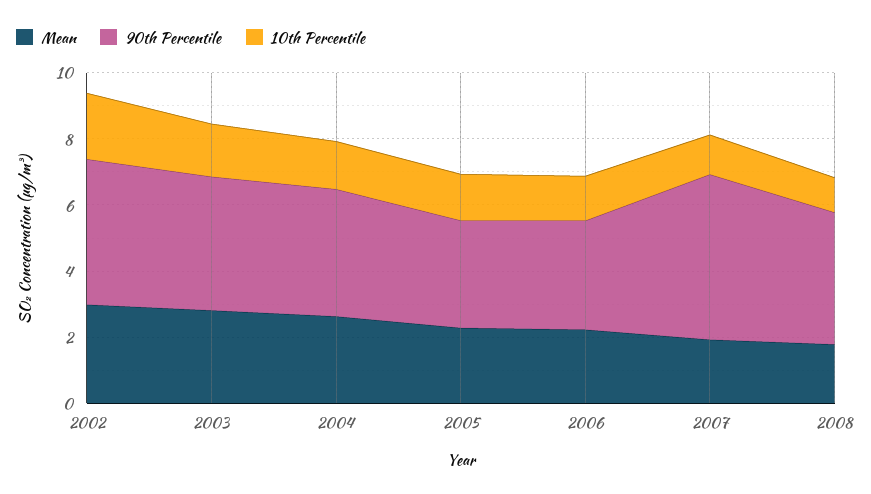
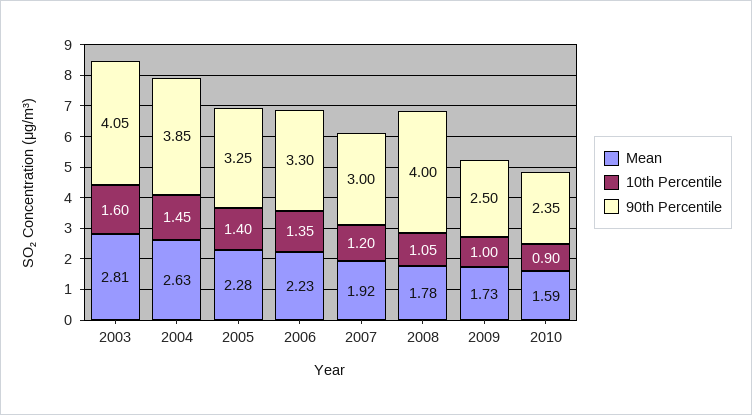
Mean, 2002: 3 -> none
90th Percentile, 2002: 4.5 -> none
10th Percentile, 2002: 2 -> none
90th Percentile, 2007: 5 -> 3
Mean, 2009: none -> 1.73
10th Percentile, 2009: none -> 1
90th Percentile, 2009: none -> 2.5
Mean, 2010: none -> 1.59
10th Percentile, 2010: none -> 0.9
90th Percentile, 2010: none -> 2.35

